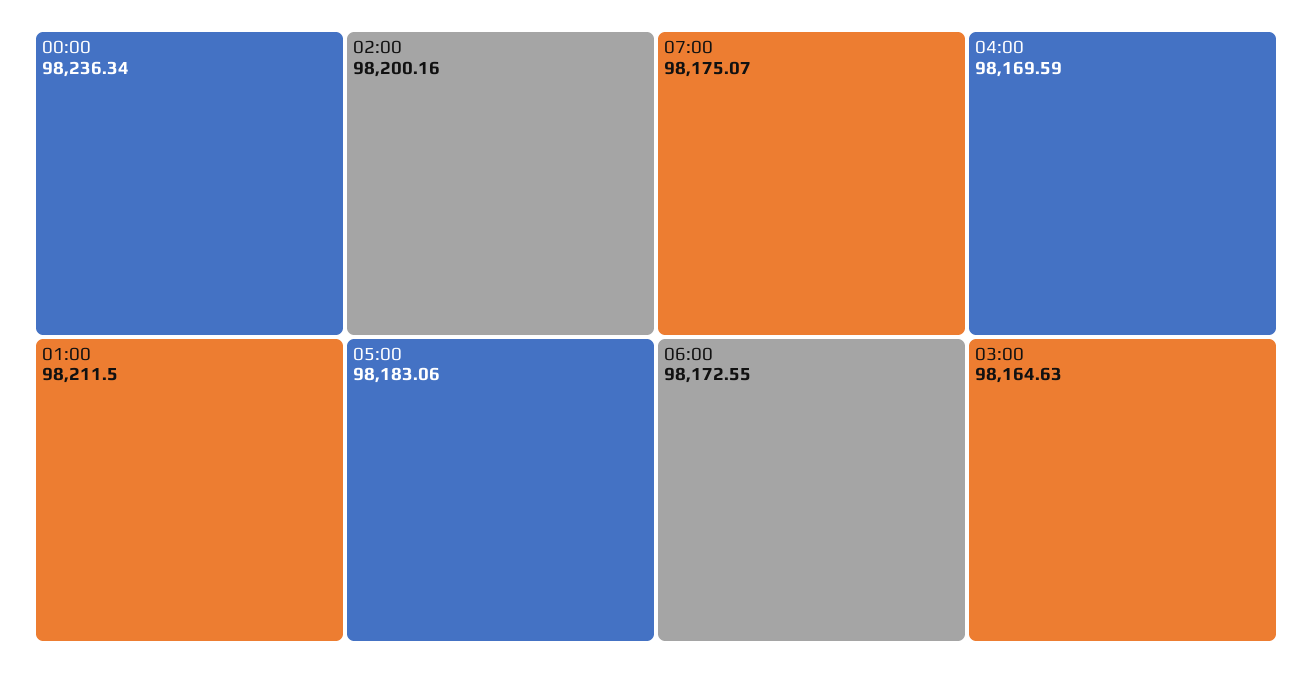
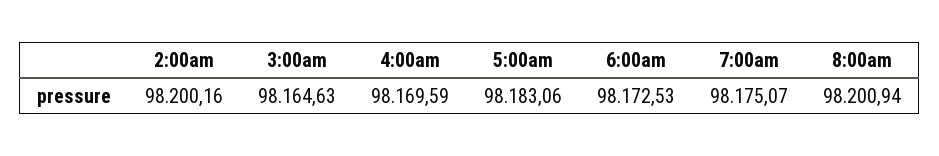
00:00: 98236.34 -> none
01:00: 98211.5 -> none
06:00: 98172.55 -> 98172.53
8:00am: none -> 98200.94

